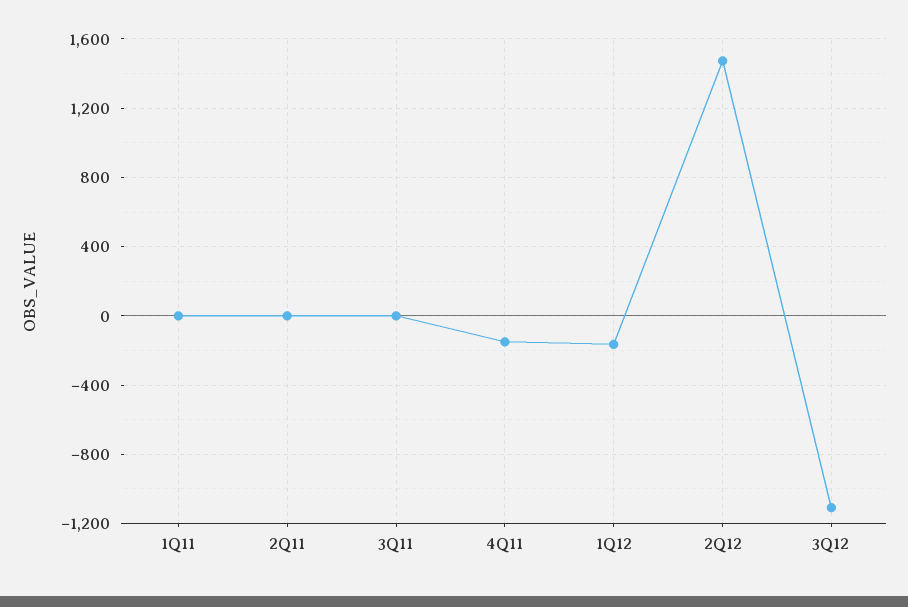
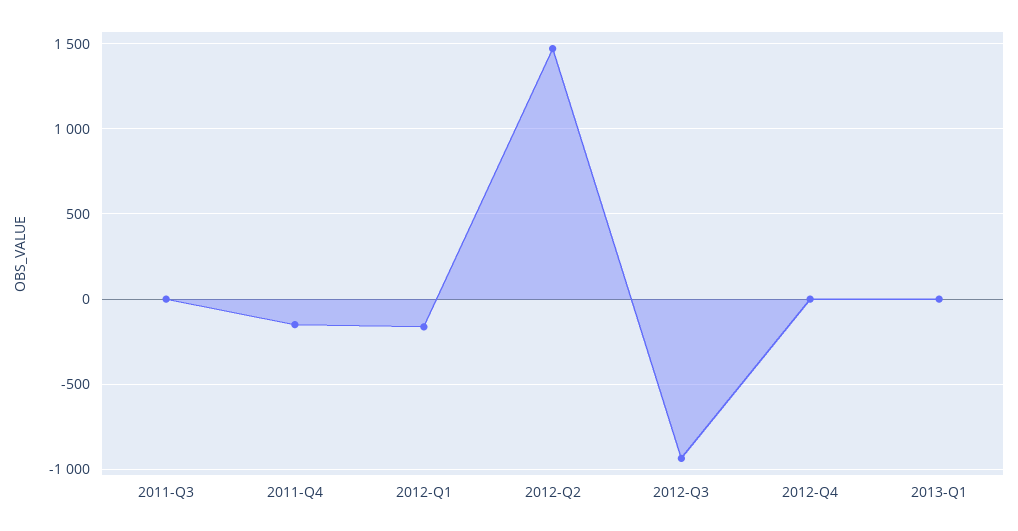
1Q11: 0 -> none
2Q11: 0 -> none
3Q12: -1100 -> -950
2012-Q4: none -> 0
2013-Q1: none -> 0

